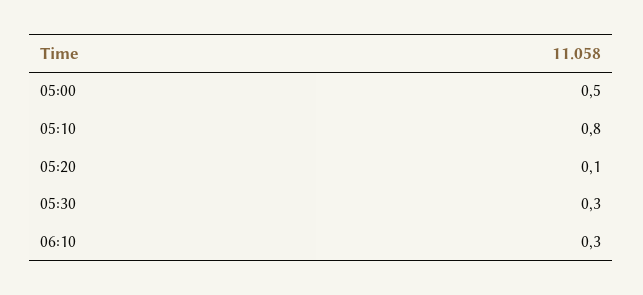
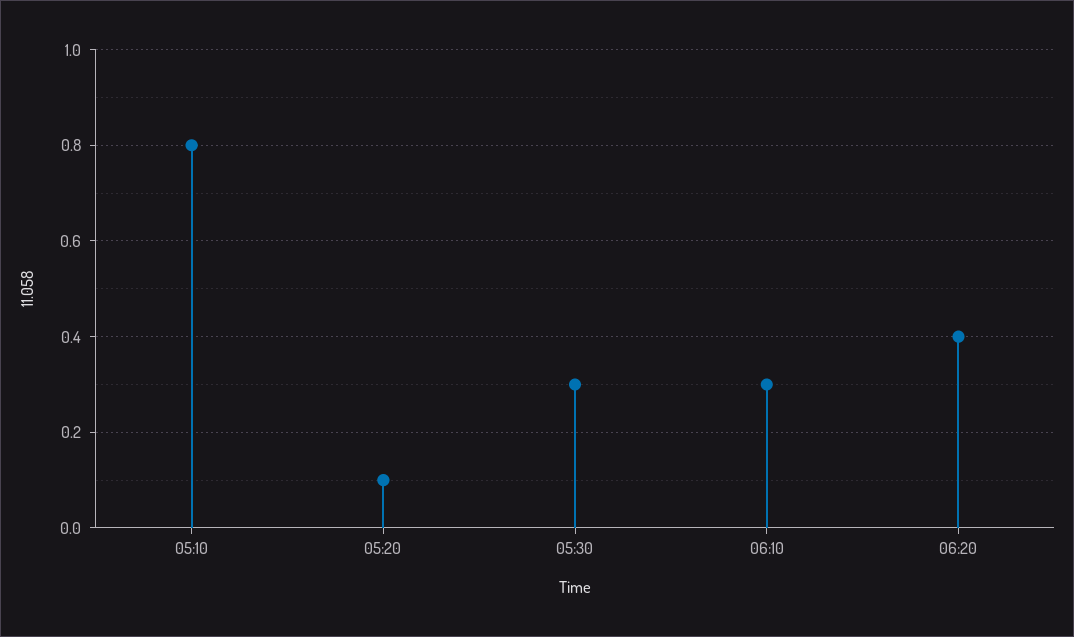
05:00: 0.5 -> none
06:20: none -> 0.4

